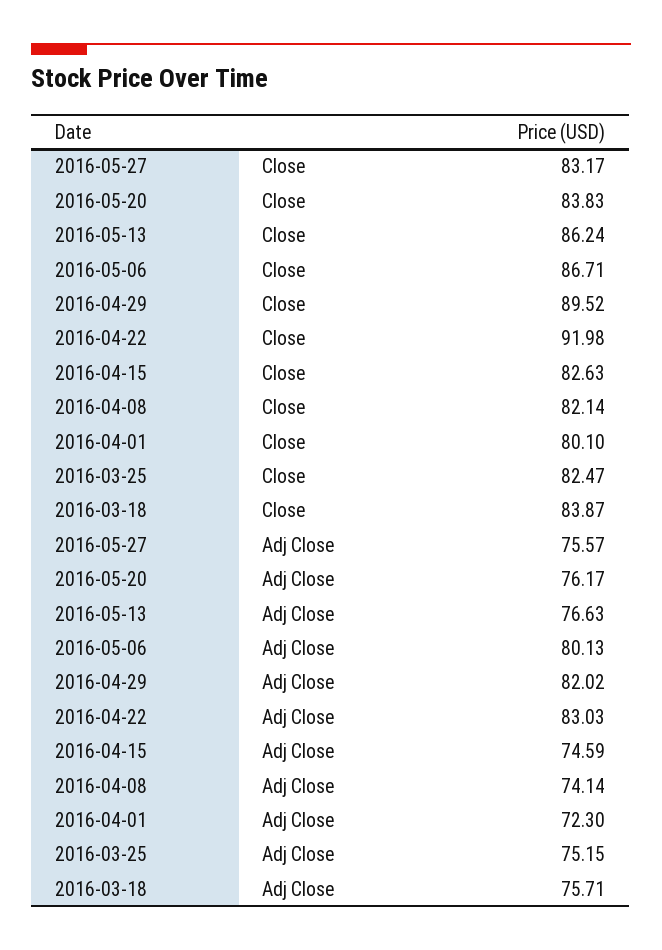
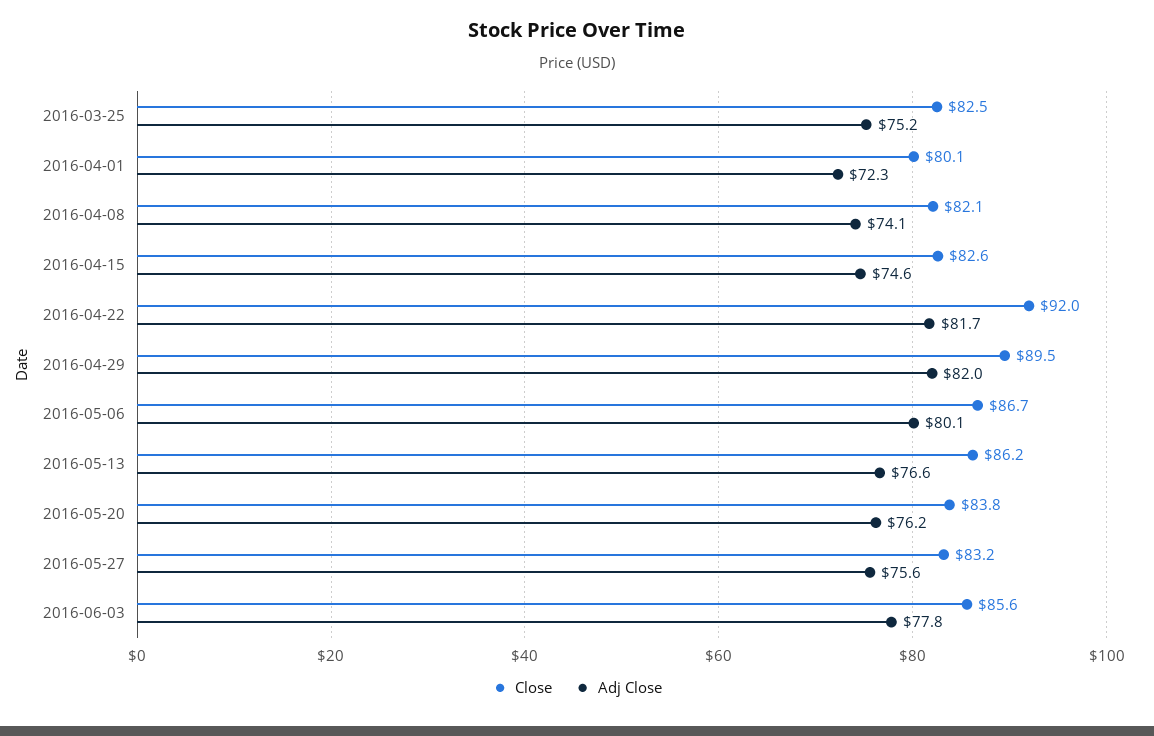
Close, 2016-03-18: 83.87 -> none
Adj Close, 2016-04-22: 83.03 -> 81.7
Adj Close, 2016-03-18: 75.71 -> none
Close, 2016-06-03: none -> 85.6
Adj Close, 2016-06-03: none -> 77.8

